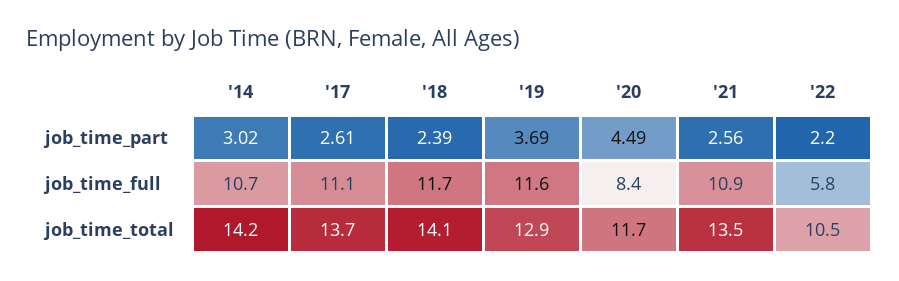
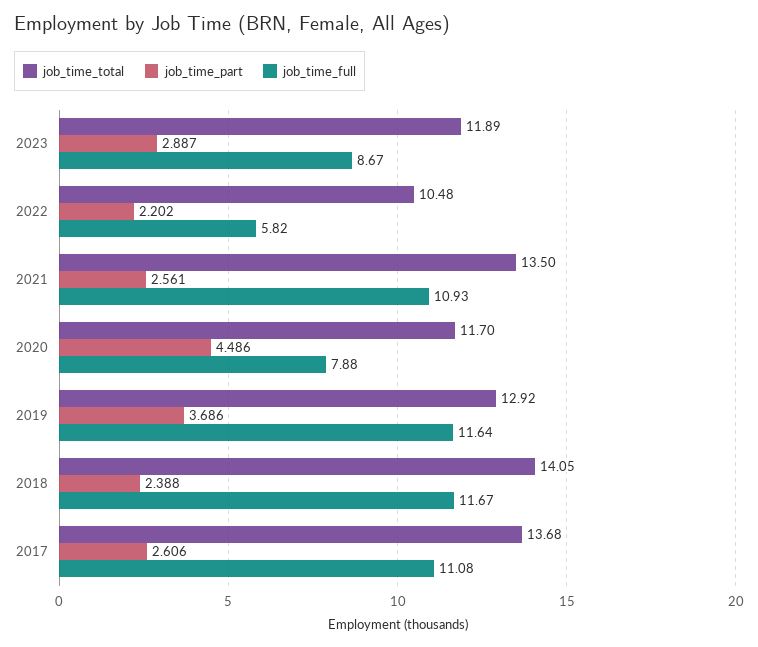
job_time_part, '14: 3.02 -> none
job_time_full, '14: 10.7 -> none
job_time_full, '20: 8.4 -> 7.88
job_time_total, '14: 14.2 -> none
job_time_total, 2023: none -> 11.89
job_time_part, 2023: none -> 2.887
job_time_full, 2023: none -> 8.67

